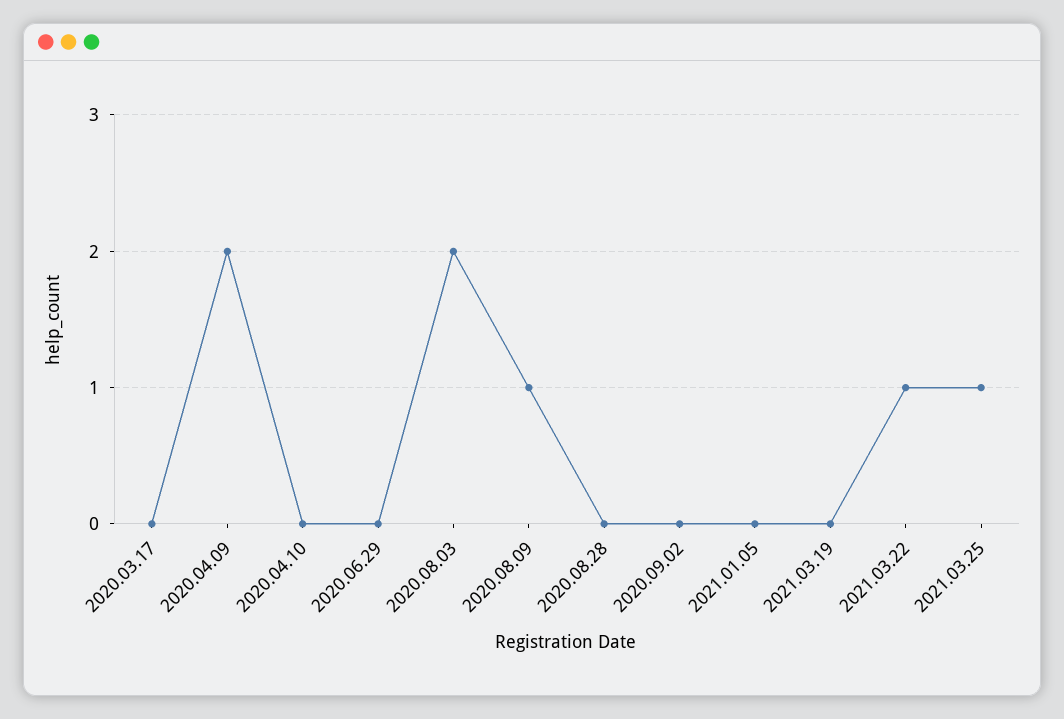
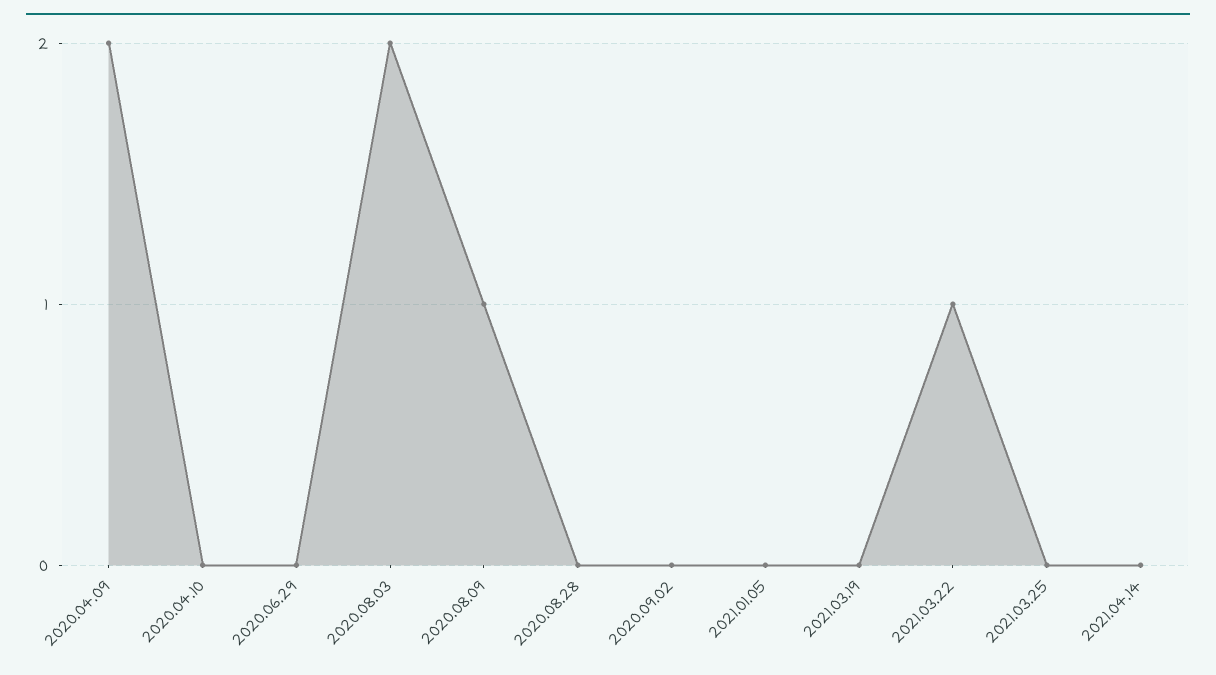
2020.03.17: 0 -> none
2021.03.25: 1 -> 0
2021.04.14: none -> 0

